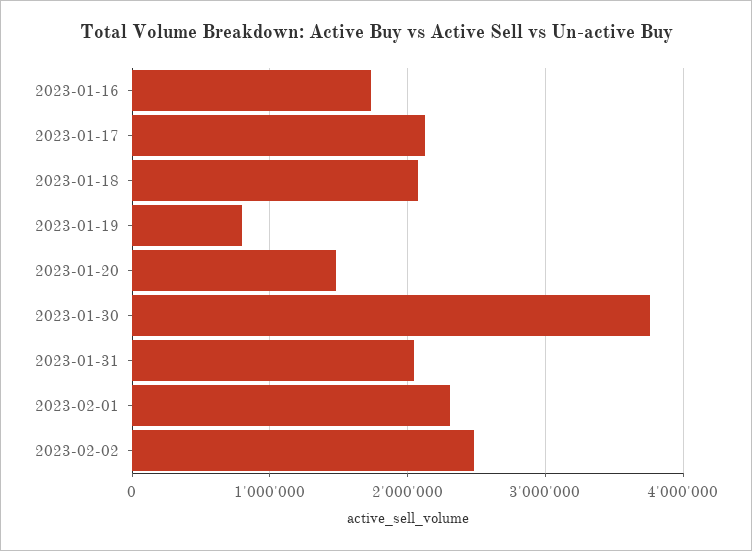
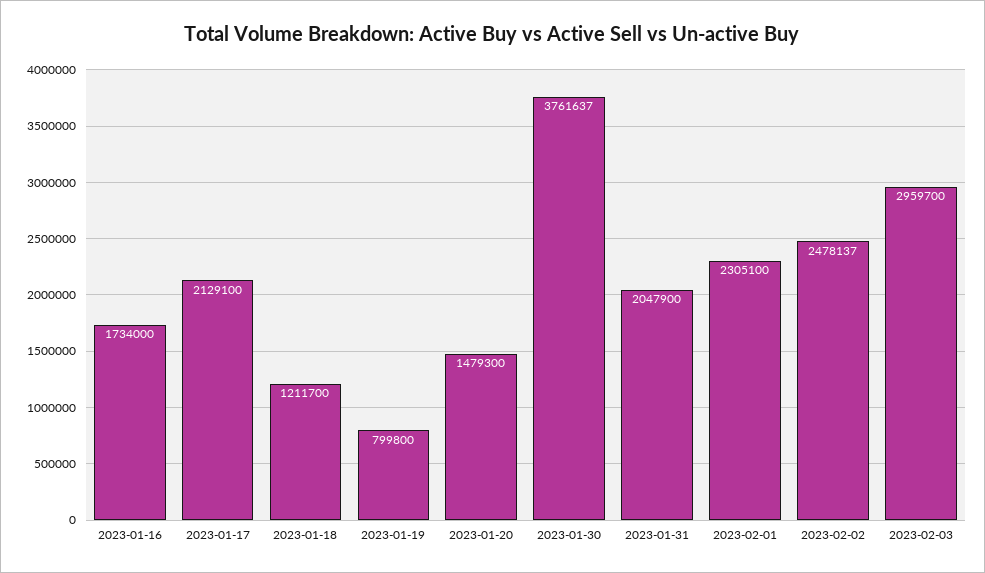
2023-01-18: 2100000 -> 1211700
2023-02-03: none -> 2959700

